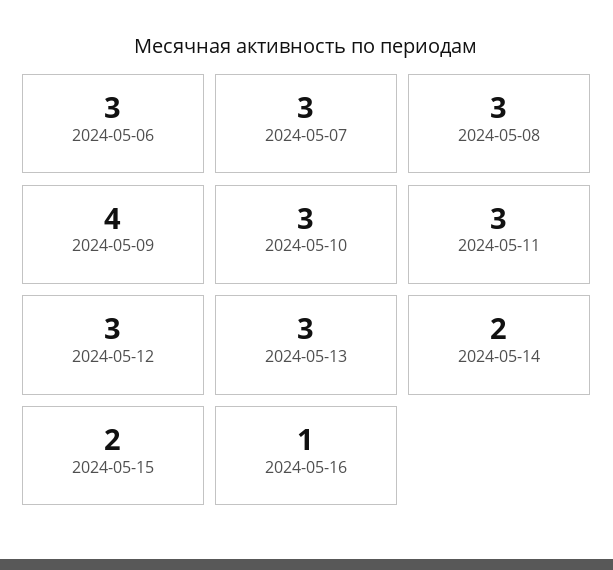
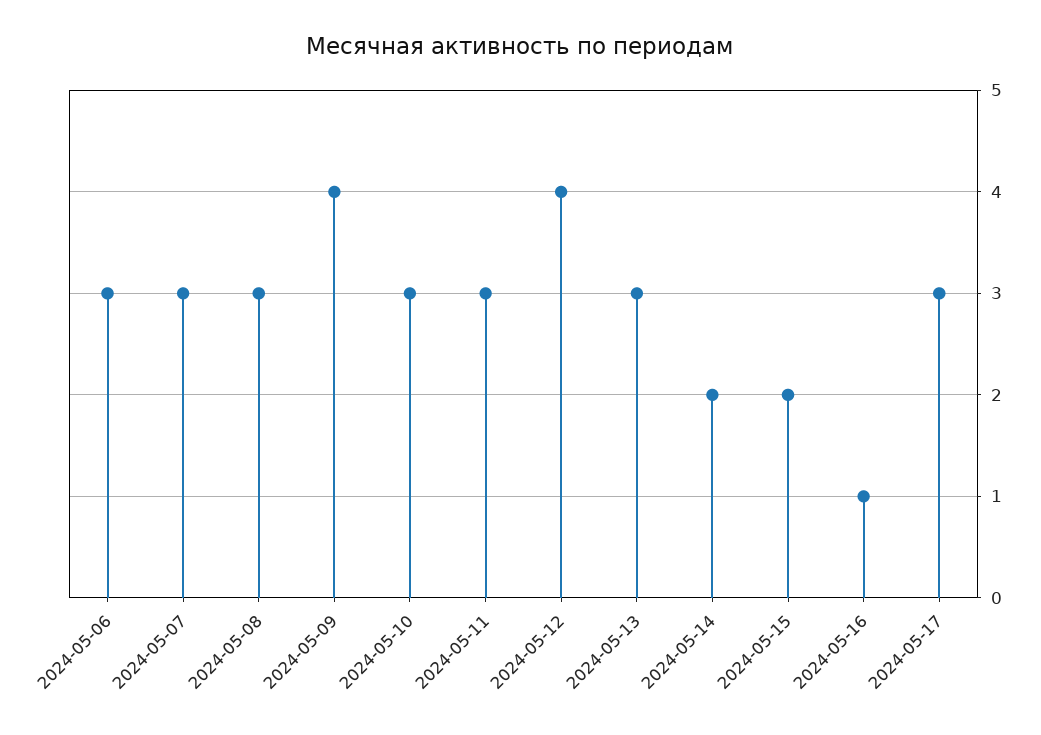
2024-05-12: 3 -> 4
2024-05-17: none -> 3

